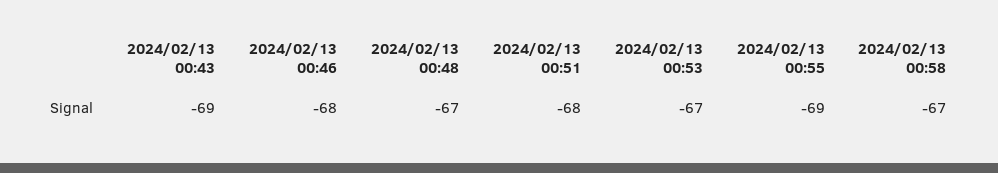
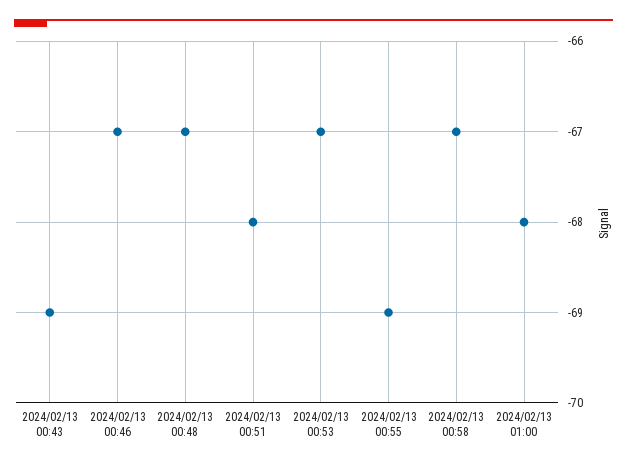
2024/02/13 00:46: -68 -> -67
2024/02/13 01:00: none -> -68

